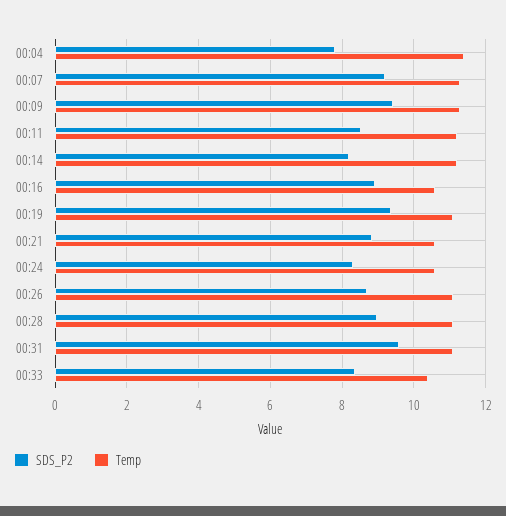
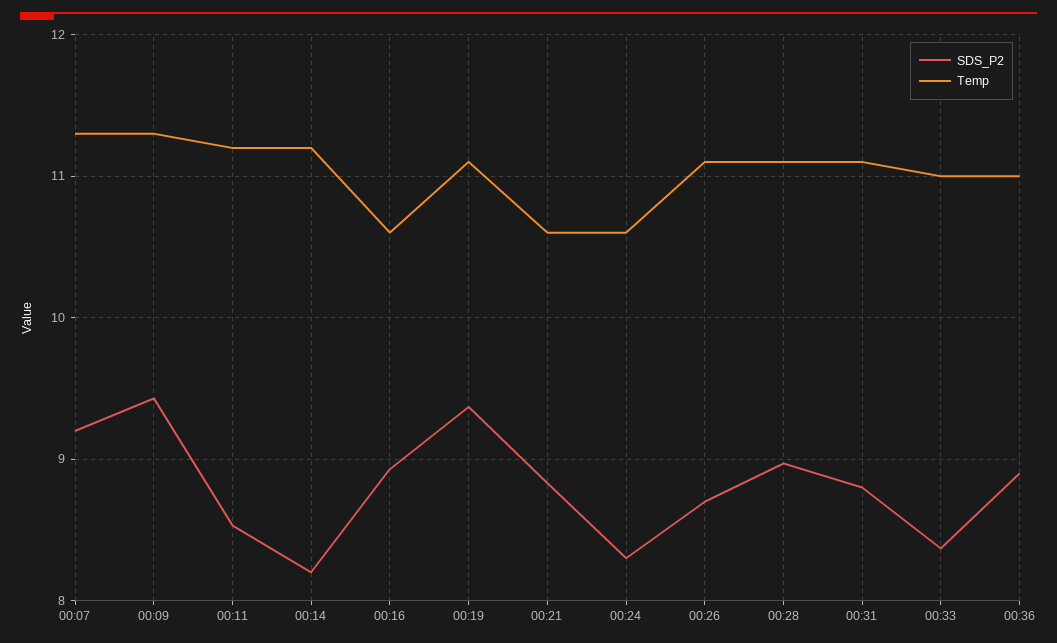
SDS_P2, 00:04: 7.8 -> none
Temp, 00:04: 11.4 -> none
SDS_P2, 00:31: 9.6 -> 8.8
Temp, 00:33: 10.4 -> 11
SDS_P2, 00:36: none -> 8.9
Temp, 00:36: none -> 11

